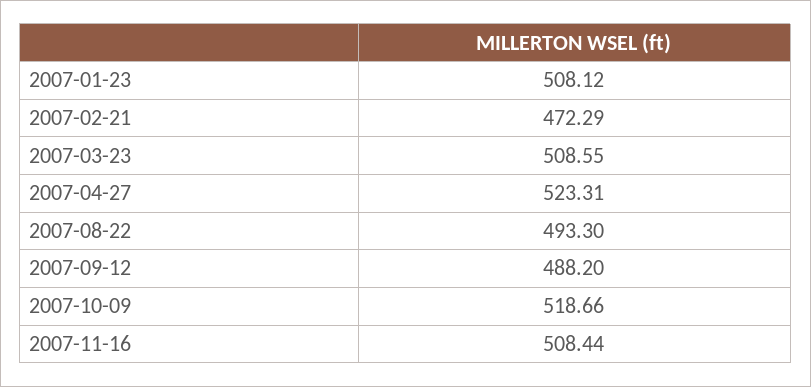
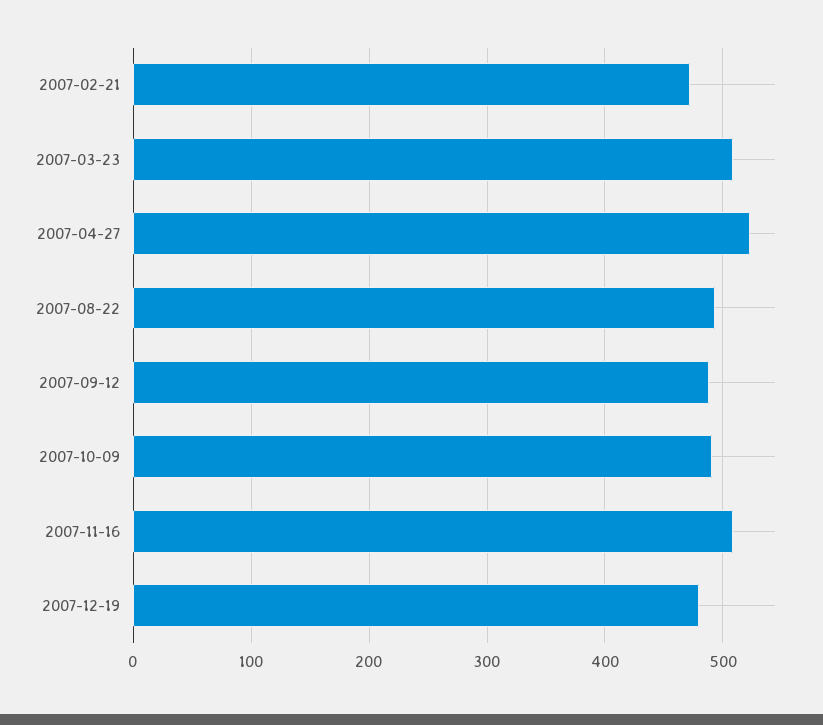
2007-01-23: 508.12 -> none
2007-10-09: 518.66 -> 490
2007-12-19: none -> 480

